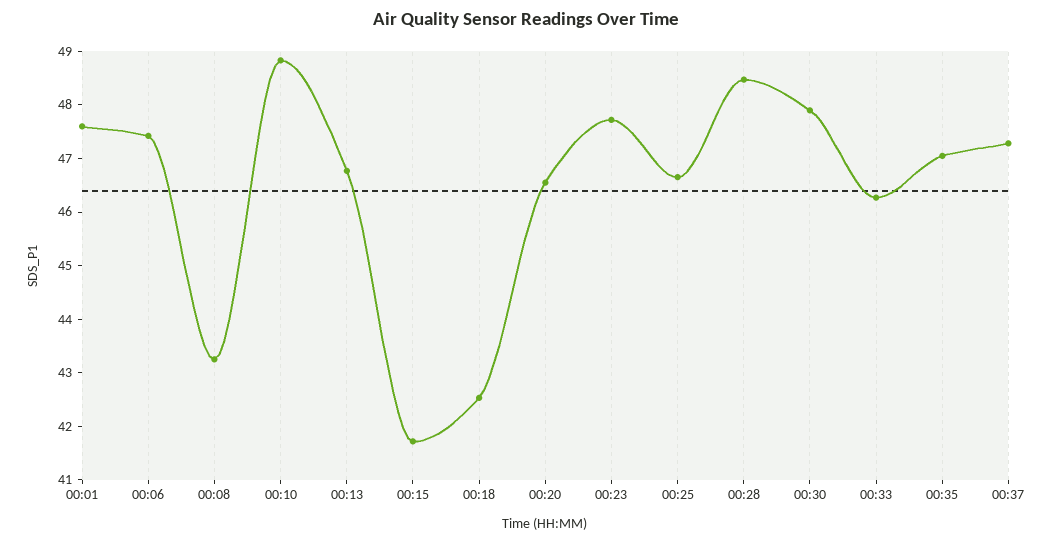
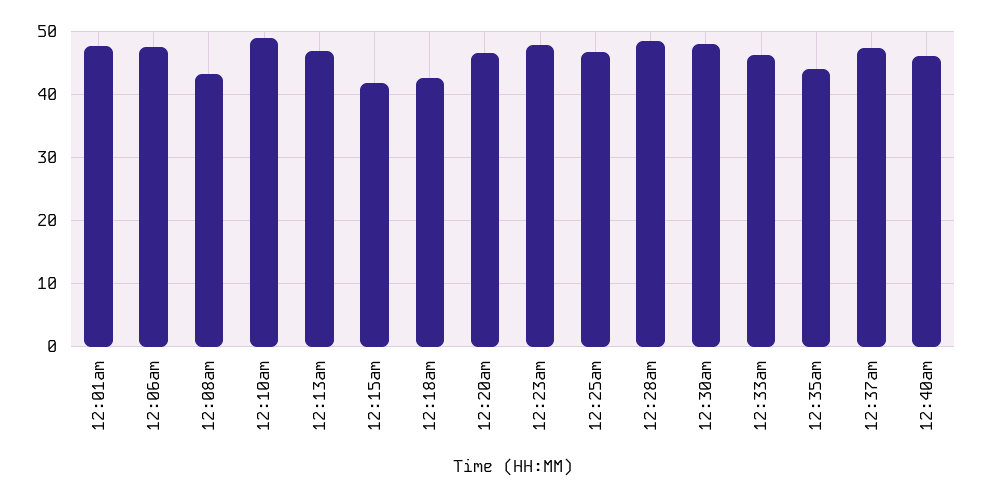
00:35: 47 -> 44
12:40am: none -> 46

